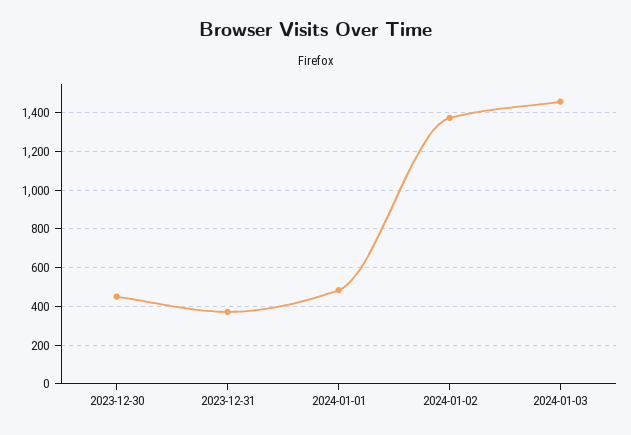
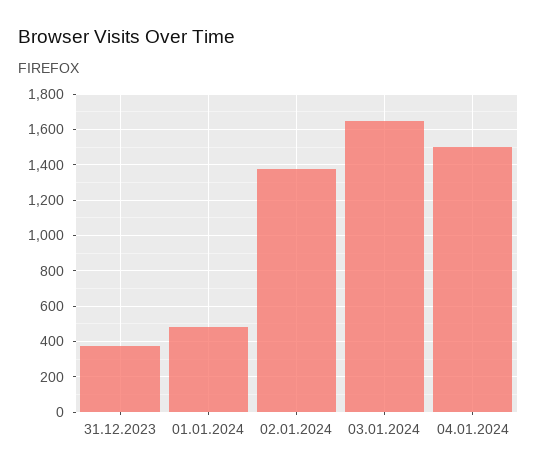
2023-12-30: 450 -> none
2024-01-03: 1450 -> 1650
04.01.2024: none -> 1500

